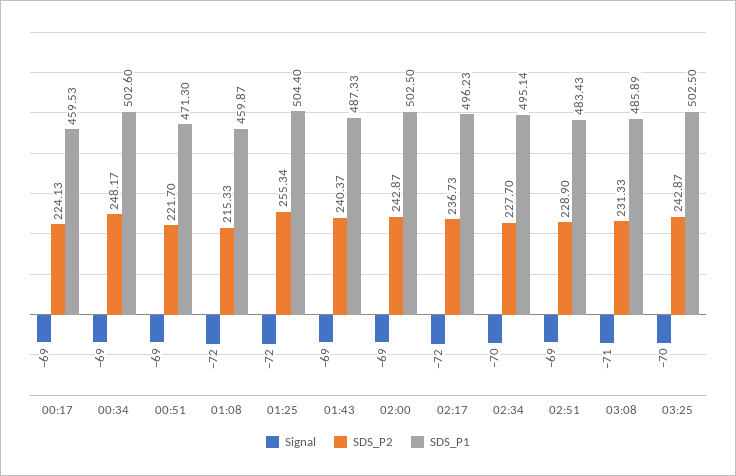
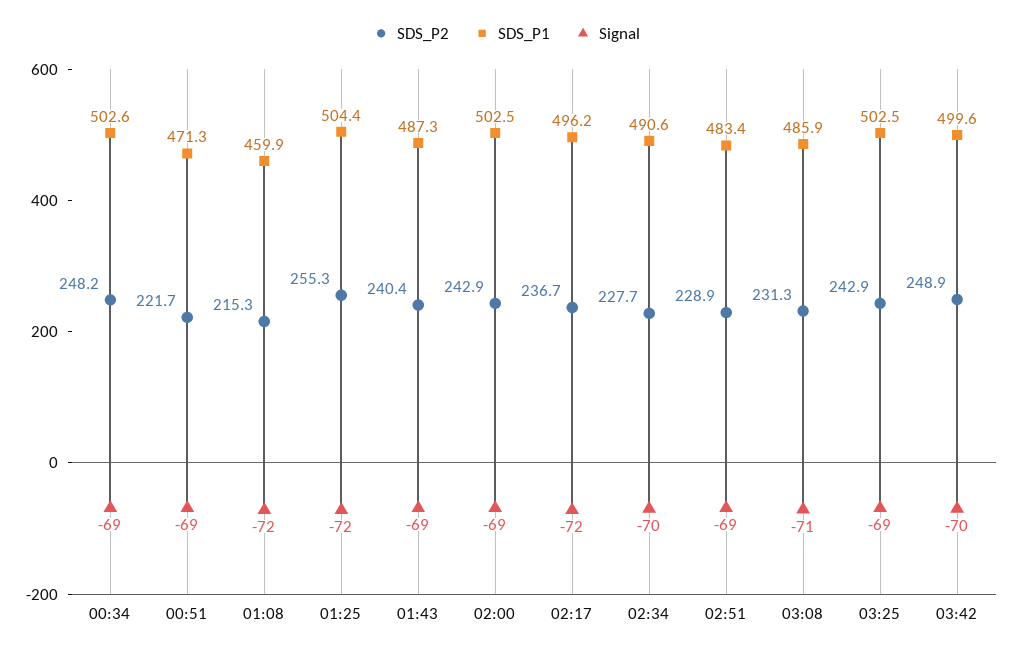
Signal, 00:17: -69 -> none
SDS_P2, 00:17: 224.13 -> none
SDS_P1, 00:17: 459.53 -> none
SDS_P1, 02:34: 495.14 -> 490.6
Signal, 03:25: -70 -> -69
SDS_P2, 03:42: none -> 248.9
SDS_P1, 03:42: none -> 499.6
Signal, 03:42: none -> -70

